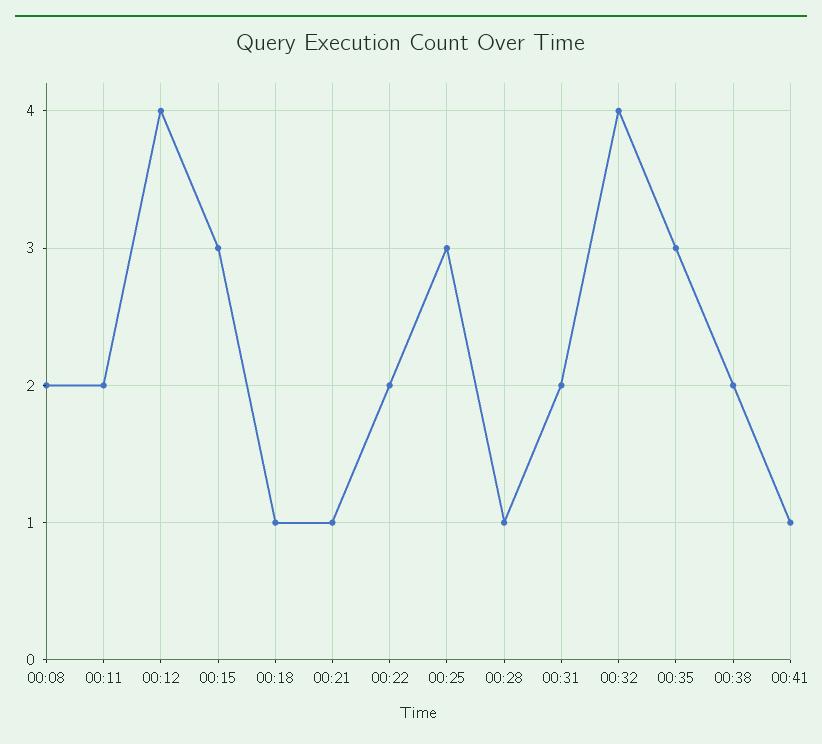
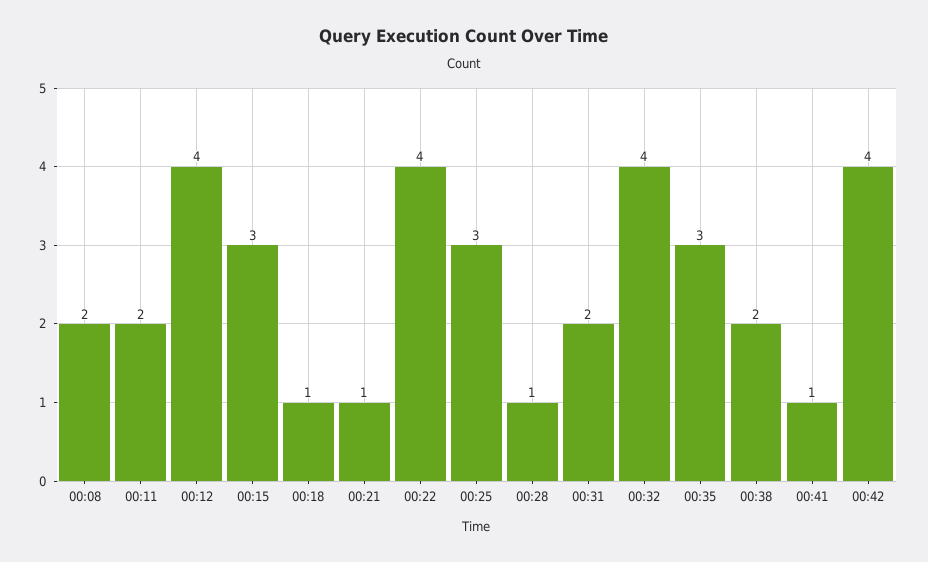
00:22: 2 -> 4
00:42: none -> 4

